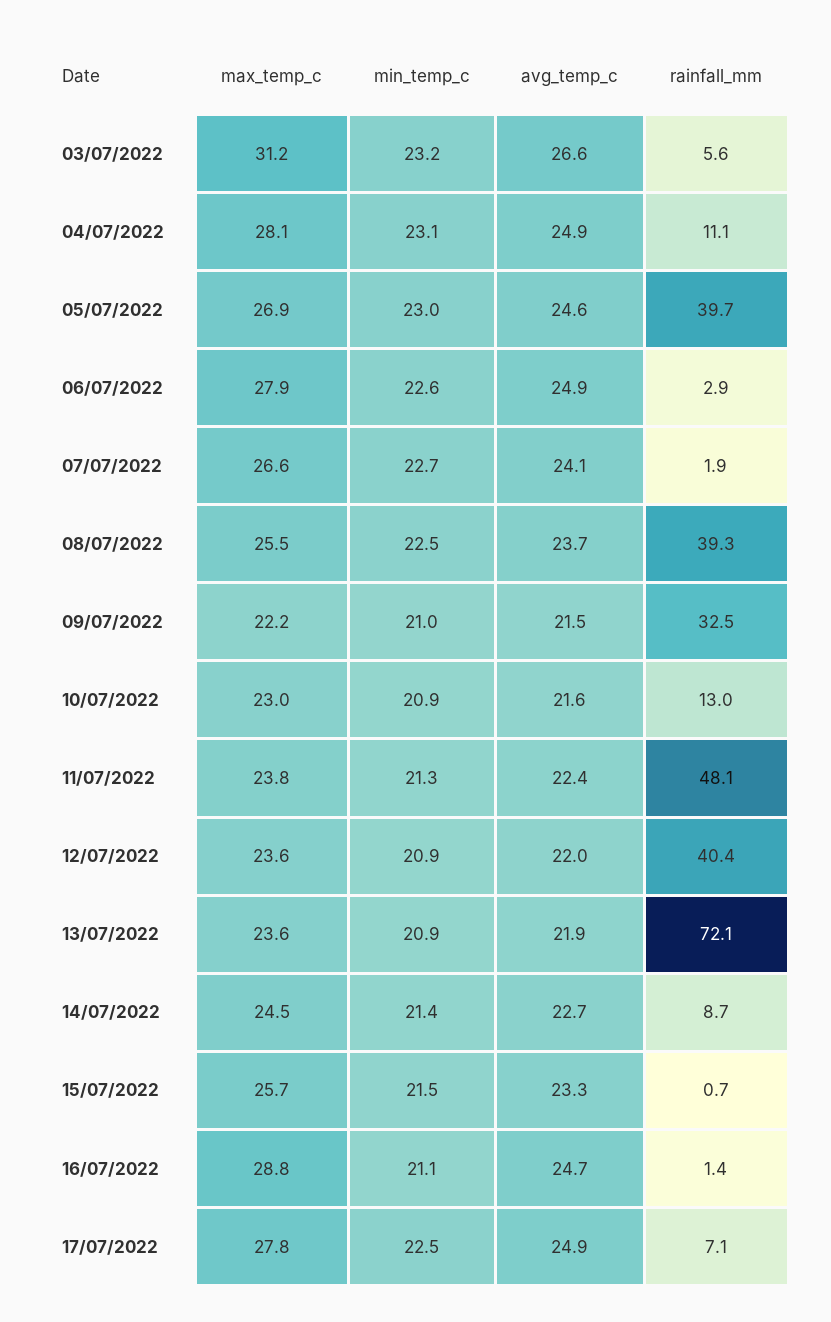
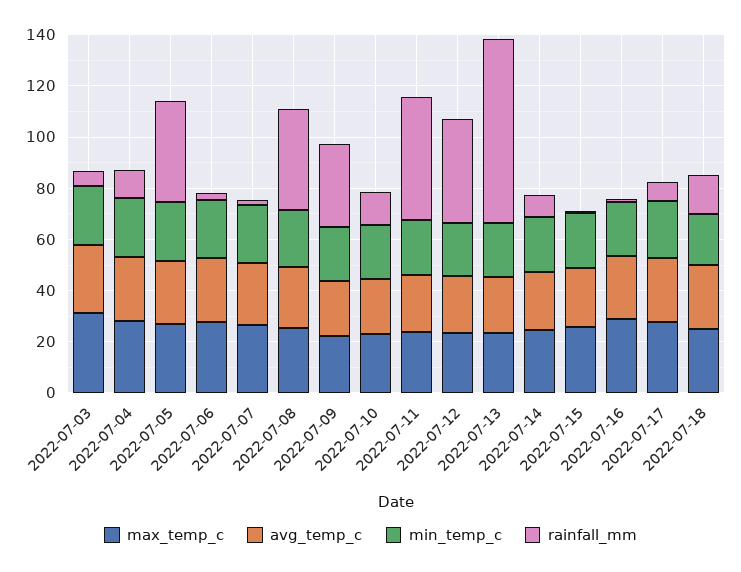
max_temp_c, 2022-07-18: none -> 25
avg_temp_c, 2022-07-18: none -> 25
min_temp_c, 2022-07-18: none -> 20
rainfall_mm, 2022-07-18: none -> 15

